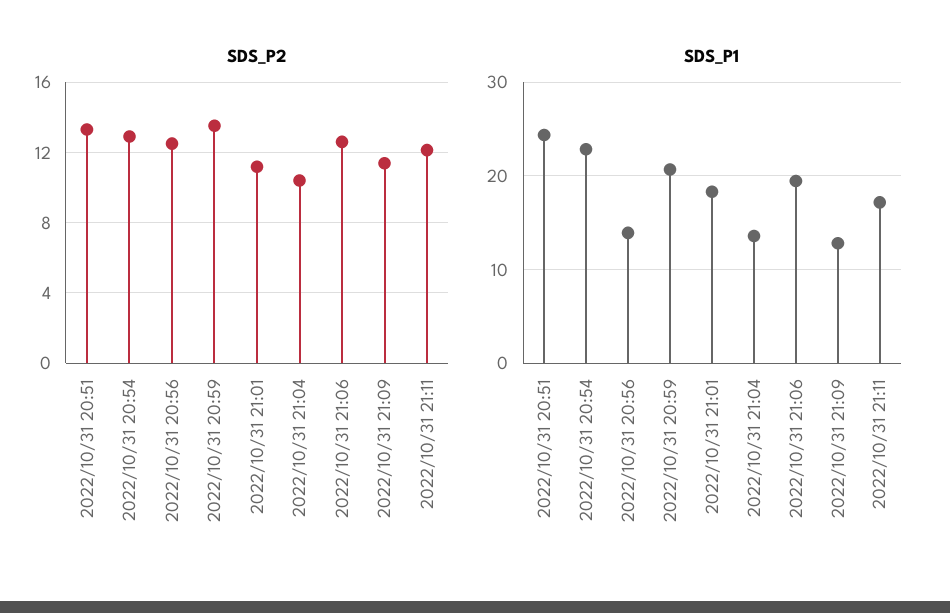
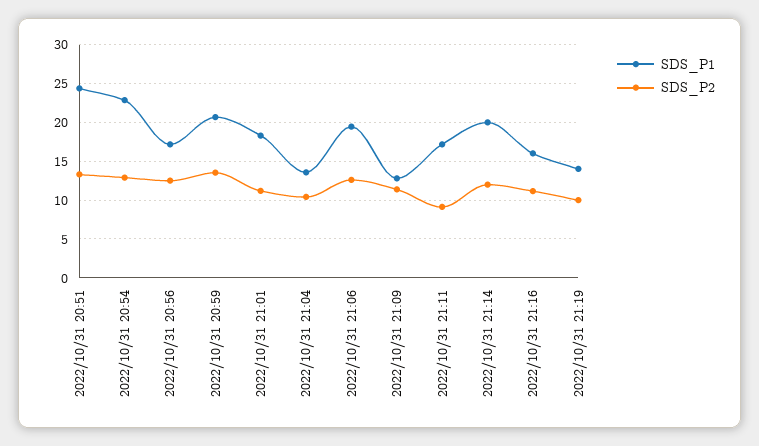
SDS_P2, 2022/10/31 21:11: 12 -> 9
SDS_P1, 2022/10/31 20:56: 14 -> 17
SDS_P1, 2022/10/31 21:14: none -> 20
SDS_P2, 2022/10/31 21:14: none -> 12
SDS_P1, 2022/10/31 21:16: none -> 16
SDS_P2, 2022/10/31 21:16: none -> 11
SDS_P1, 2022/10/31 21:19: none -> 14
SDS_P2, 2022/10/31 21:19: none -> 10

